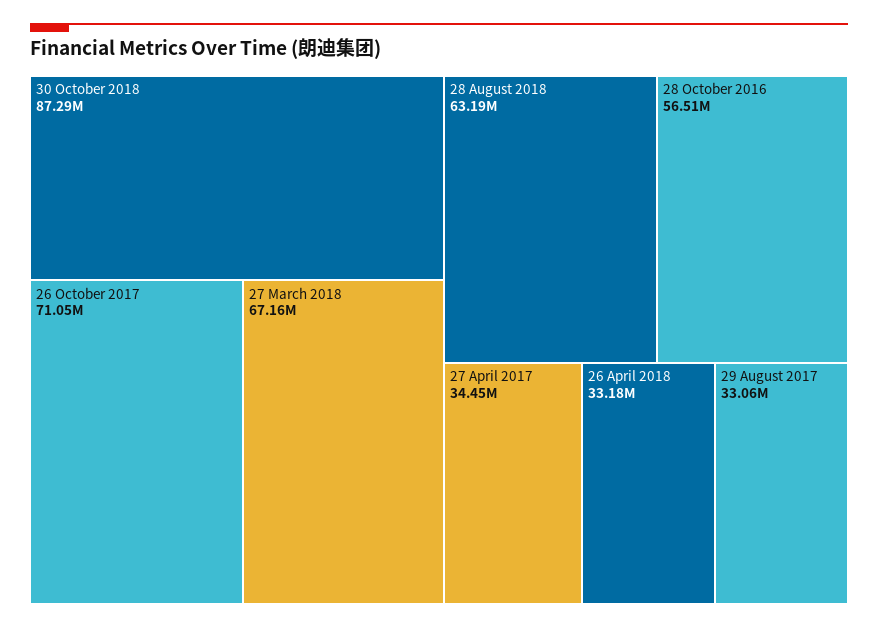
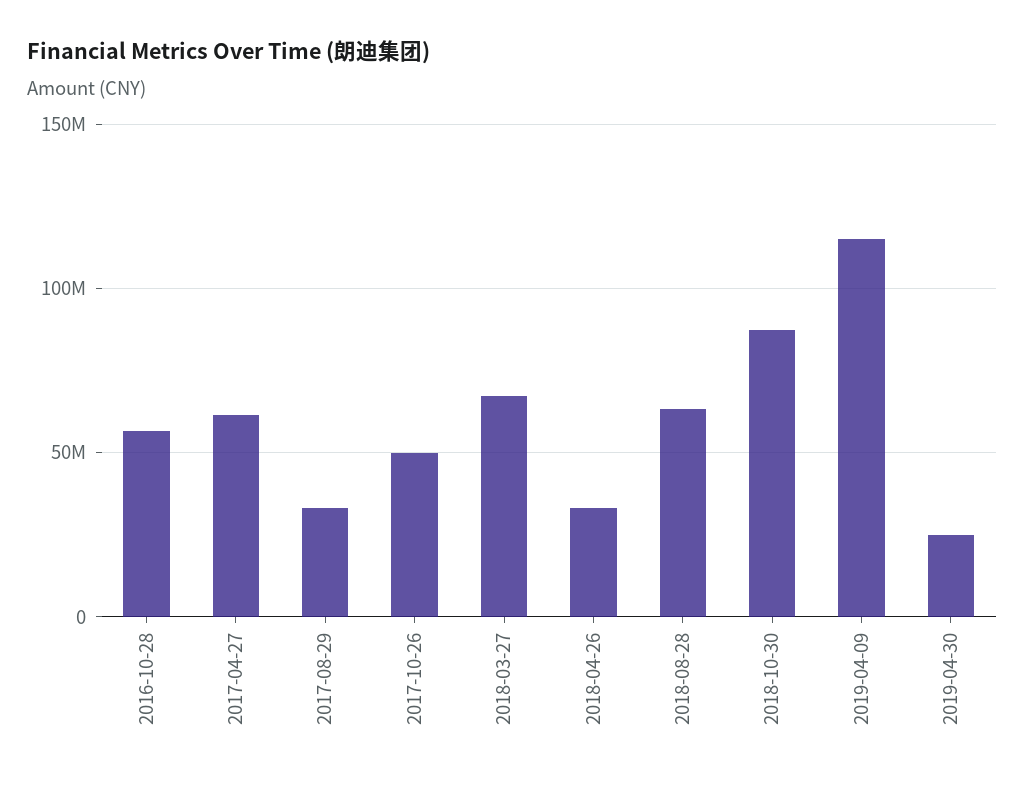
26 October 2017: 71050000 -> 50000000
27 April 2017: 34450000 -> 60000000
2019-04-09: none -> 115000000
2019-04-30: none -> 25000000

